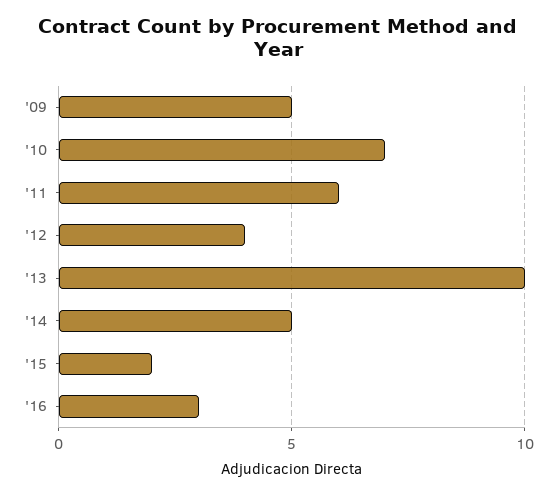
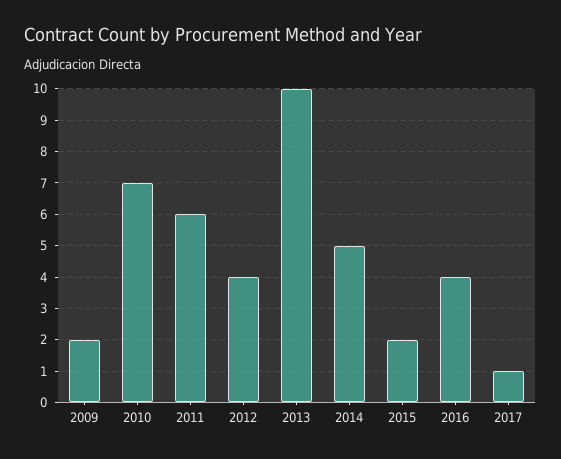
'09: 5 -> 2
'16: 3 -> 4
2017: none -> 1

